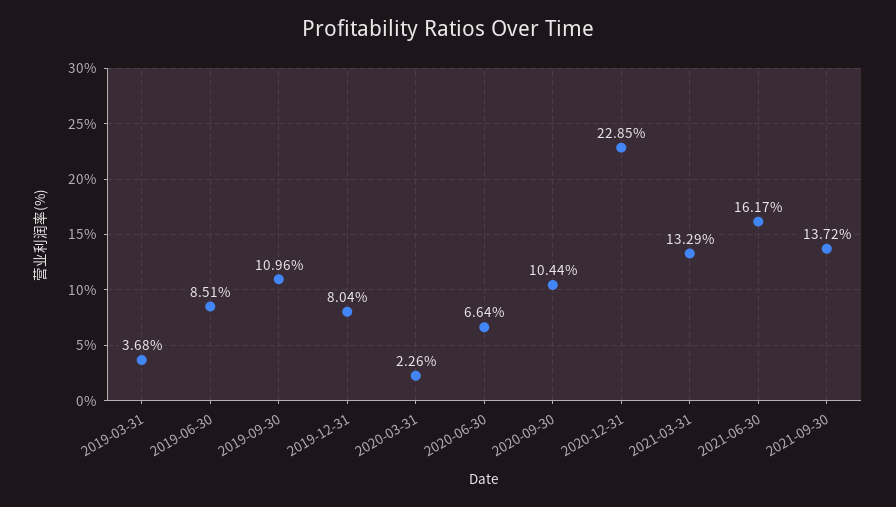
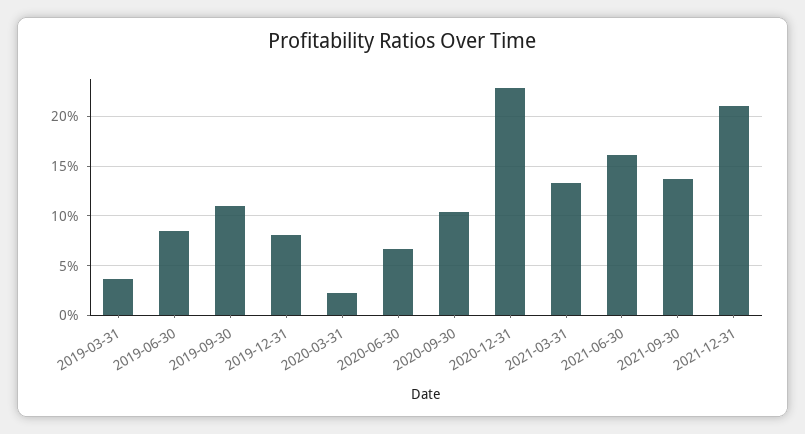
2021-12-31: none -> 21

